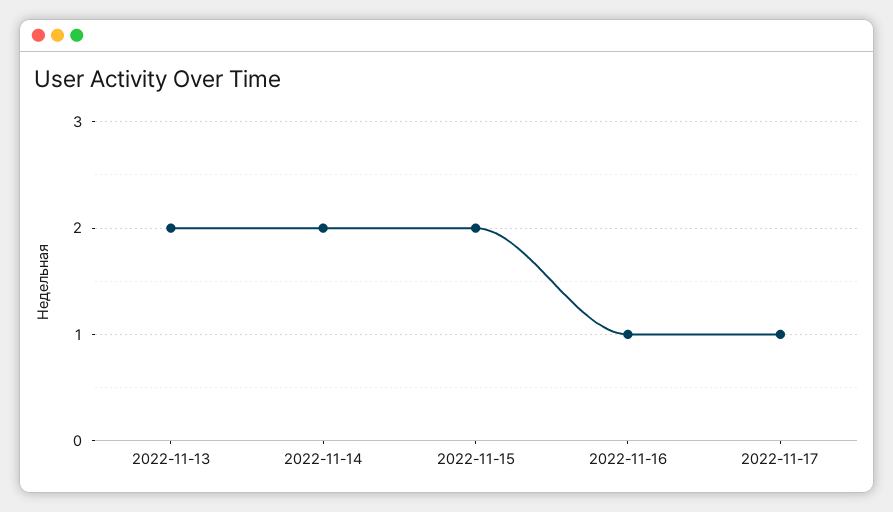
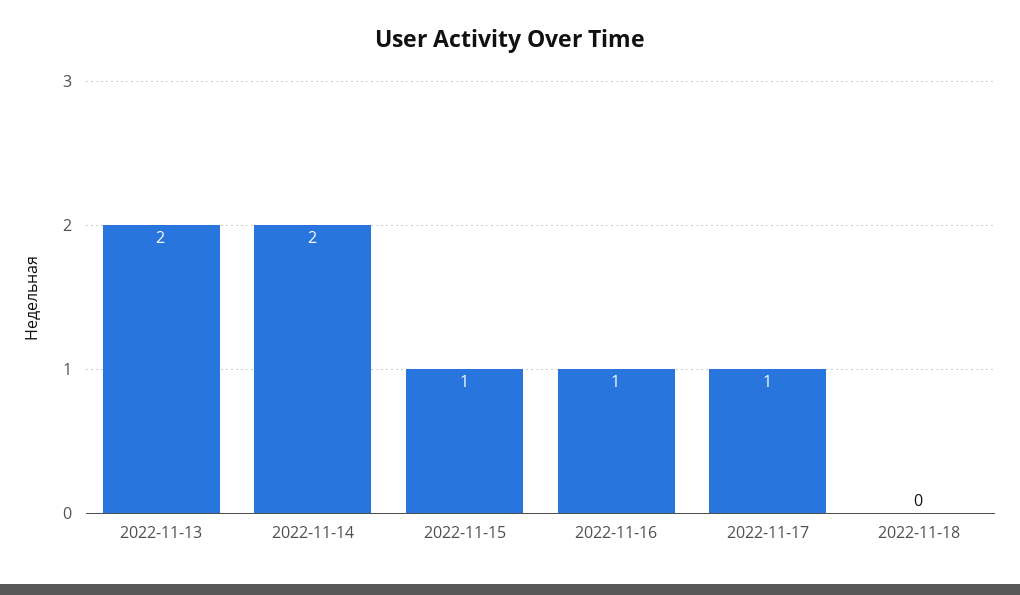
2022-11-15: 2 -> 1
2022-11-18: none -> 0

